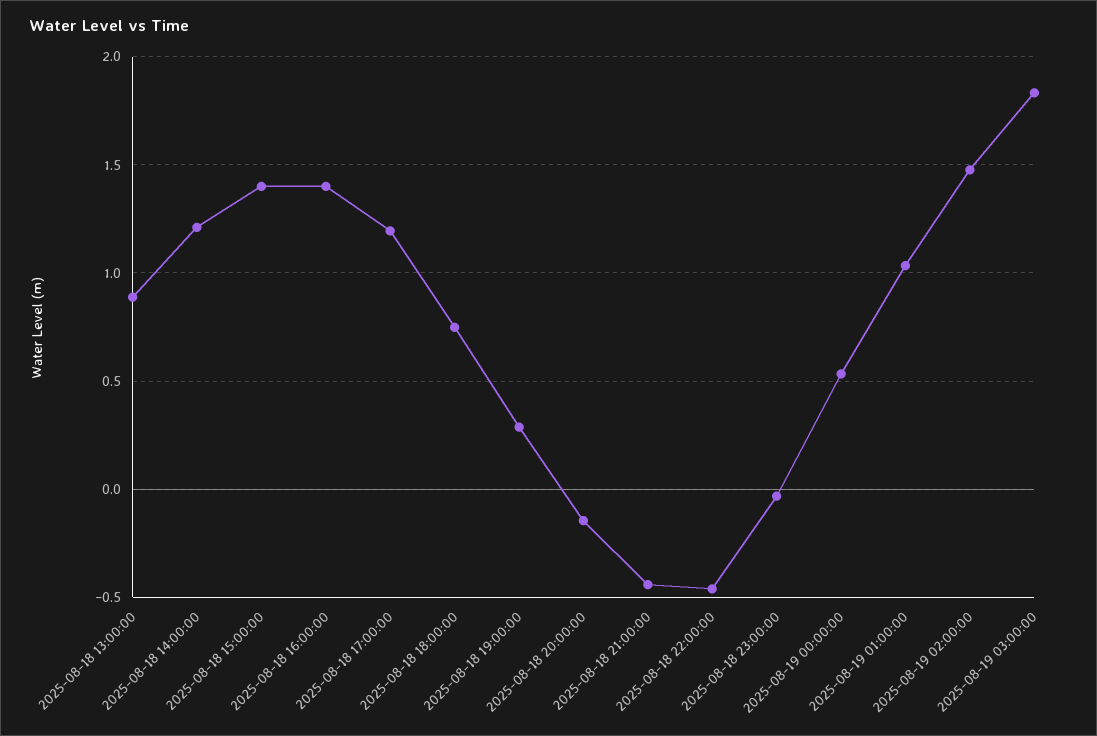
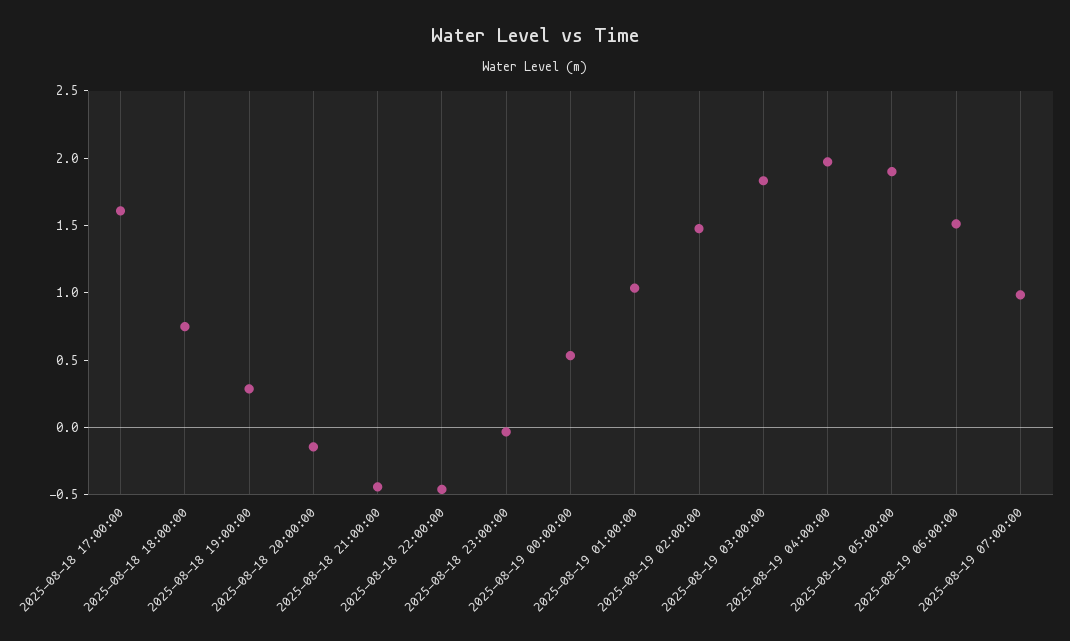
2025-08-18 13:00:00: 0.9 -> none
2025-08-18 14:00:00: 1.2 -> none
2025-08-18 15:00:00: 1.4 -> none
2025-08-18 16:00:00: 1.4 -> none
2025-08-18 17:00:00: 1.2 -> 1.6
2025-08-19 04:00:00: none -> 2
2025-08-19 05:00:00: none -> 1.9
2025-08-19 06:00:00: none -> 1.5
2025-08-19 07:00:00: none -> 1

